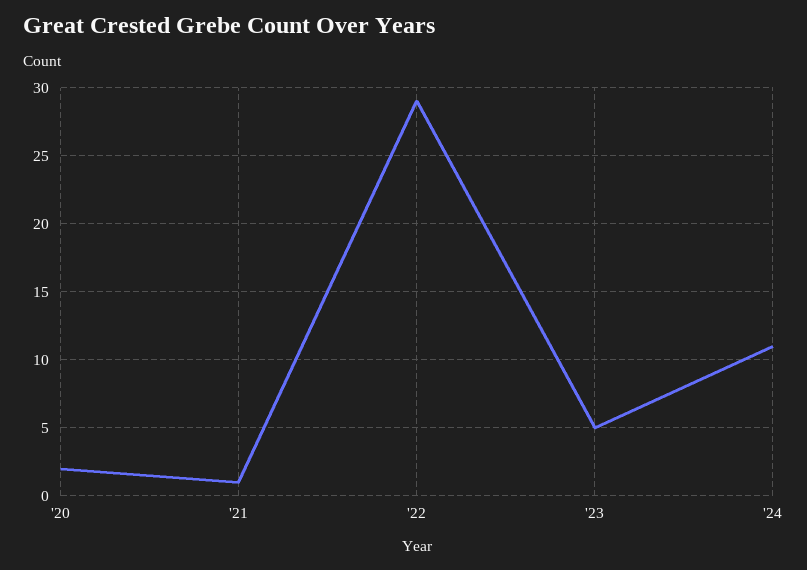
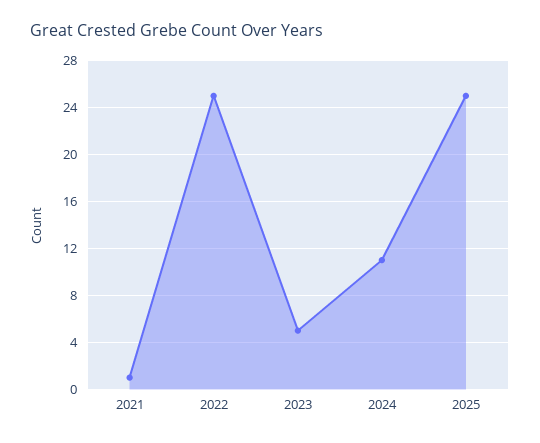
'20: 2 -> none
'22: 29 -> 25
2025: none -> 25

